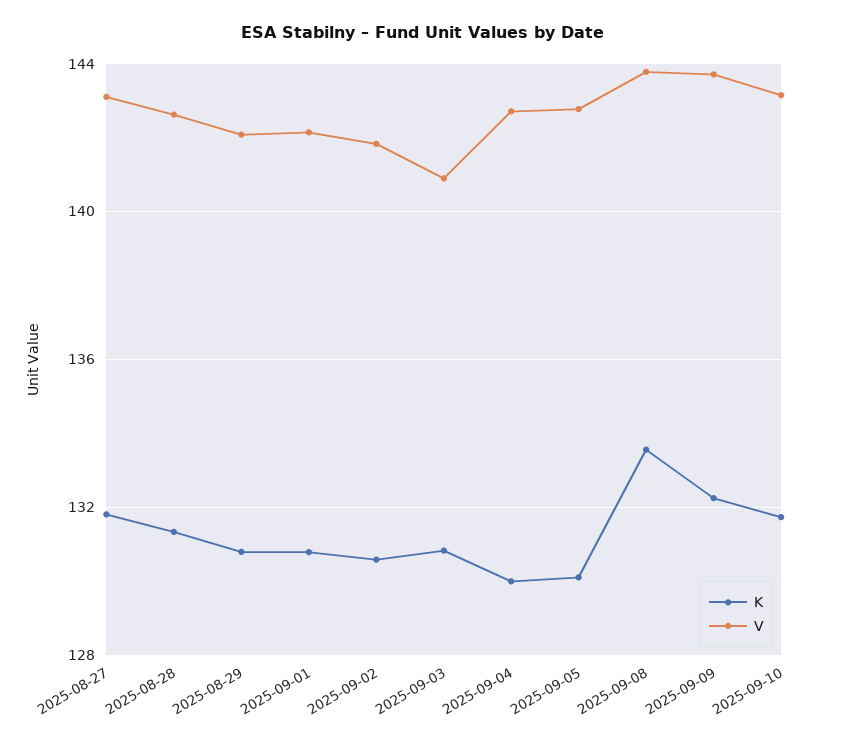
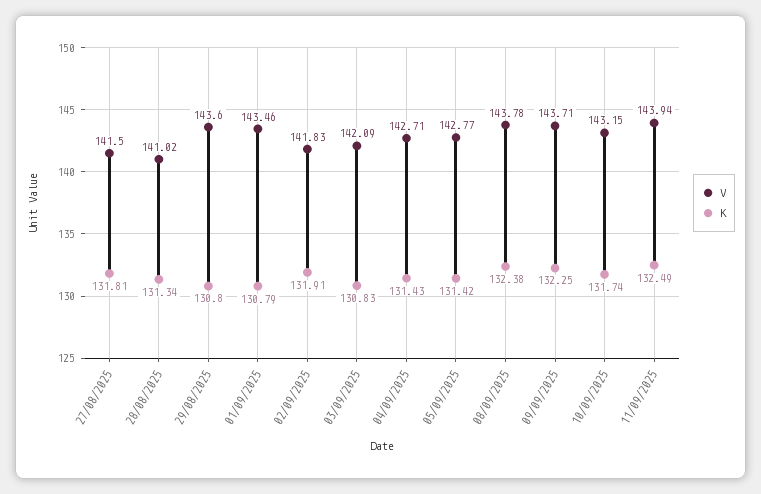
V, 2025-08-27: 143 -> 141.5
V, 2025-08-28: 142.5 -> 141.02
V, 2025-08-29: 142 -> 143.6
V, 2025-09-01: 142 -> 143.46
K, 2025-09-02: 130.5 -> 131.91
V, 2025-09-03: 141 -> 142.09
K, 2025-09-04: 130 -> 131.43
K, 2025-09-05: 130 -> 131.42
K, 2025-09-08: 133.5 -> 132.38
V, 11/09/2025: none -> 143.94
K, 11/09/2025: none -> 132.49

